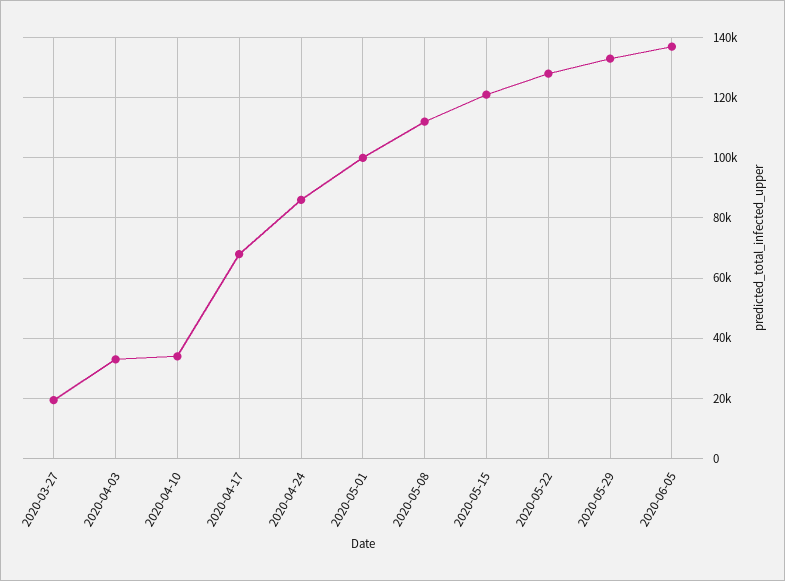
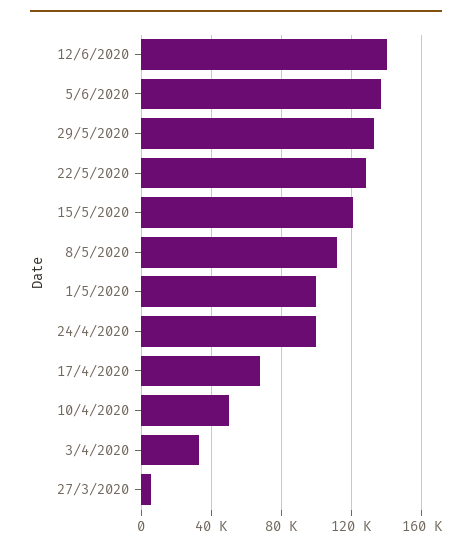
2020-03-27: 20000 -> 5000
2020-04-10: 34000 -> 50000
2020-04-24: 86000 -> 100000
12/6/2020: none -> 140000

